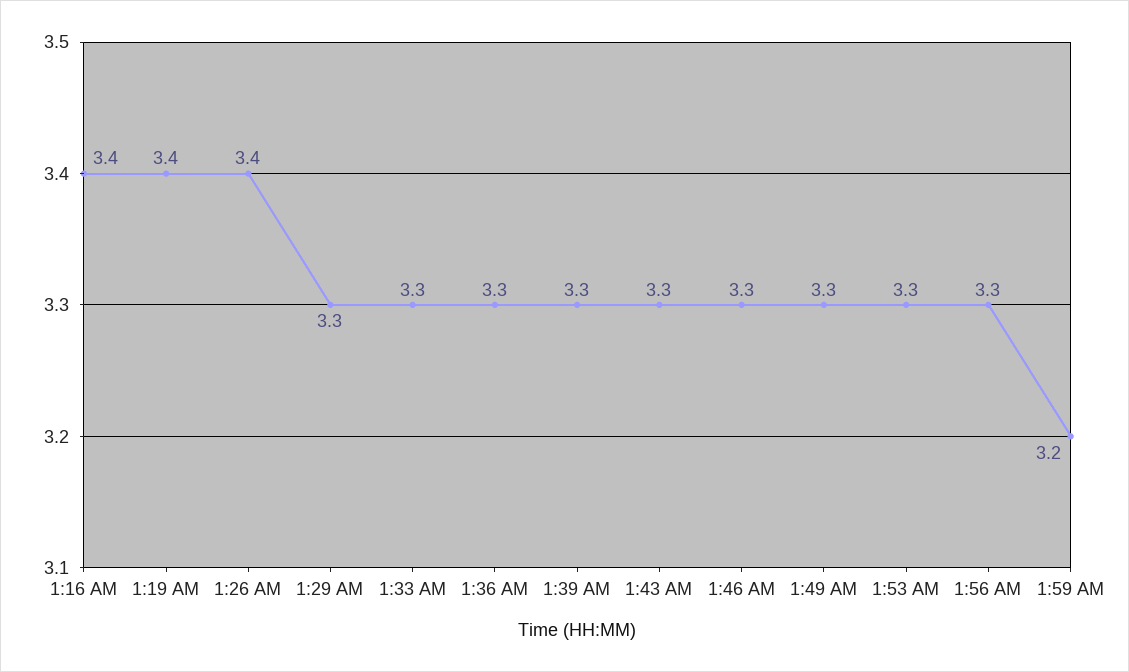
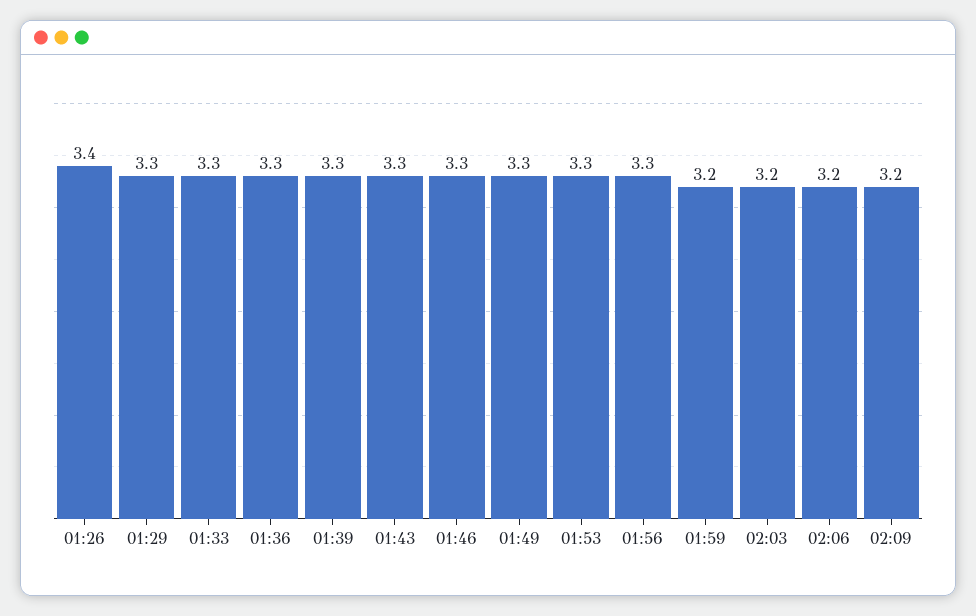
1:16 AM: 3.4 -> none
1:19 AM: 3.4 -> none
02:03: none -> 3.2
02:06: none -> 3.2
02:09: none -> 3.2

